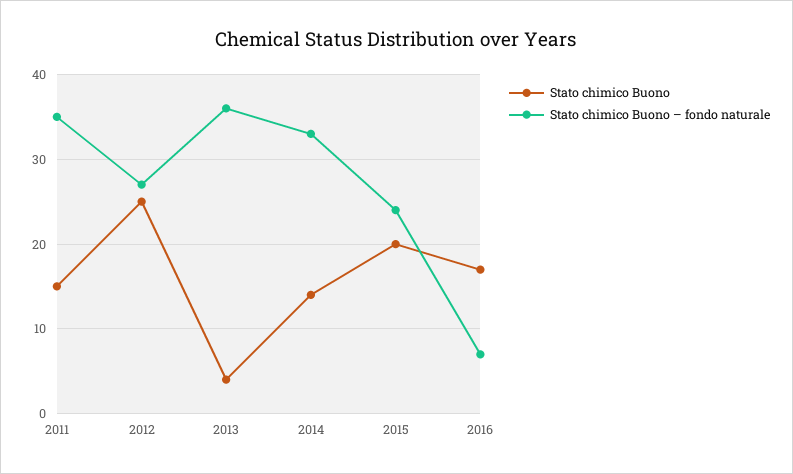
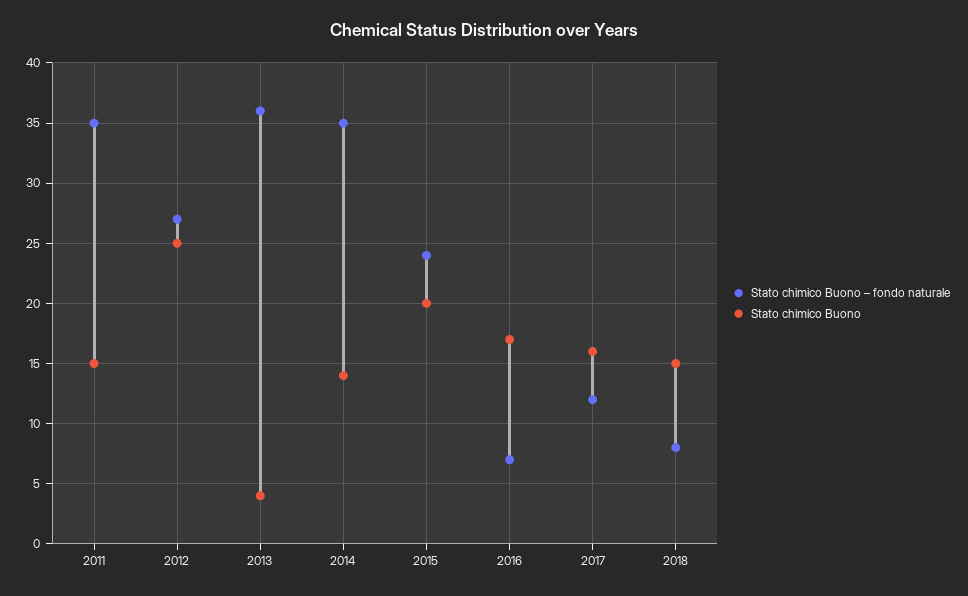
Stato chimico Buono – fondo naturale, 2014: 33 -> 35
Stato chimico Buono – fondo naturale, 2017: none -> 12
Stato chimico Buono, 2017: none -> 16
Stato chimico Buono – fondo naturale, 2018: none -> 8
Stato chimico Buono, 2018: none -> 15

